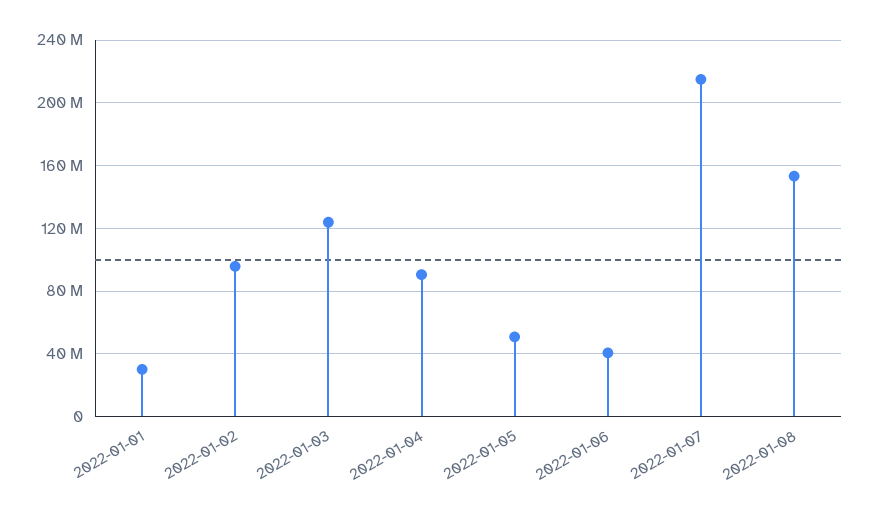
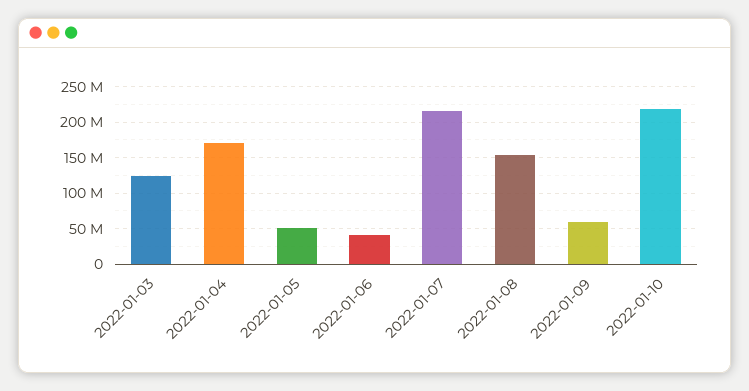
2022-01-01: 30000000 -> none
2022-01-02: 95000000 -> none
2022-01-04: 90000000 -> 170000000
2022-01-09: none -> 60000000
2022-01-10: none -> 220000000

